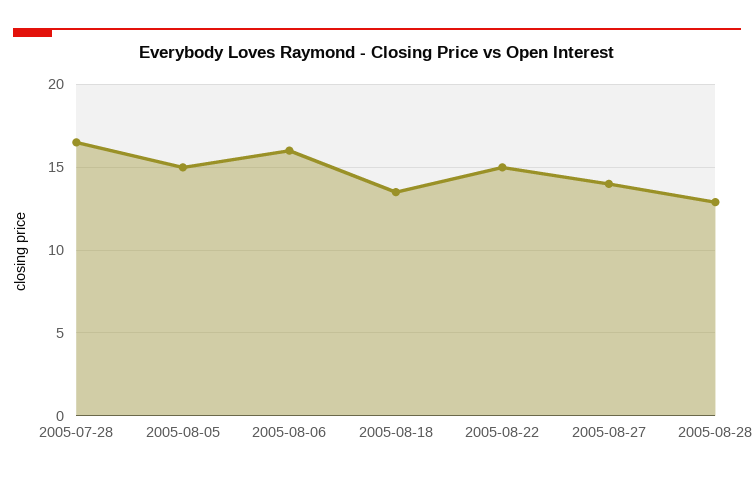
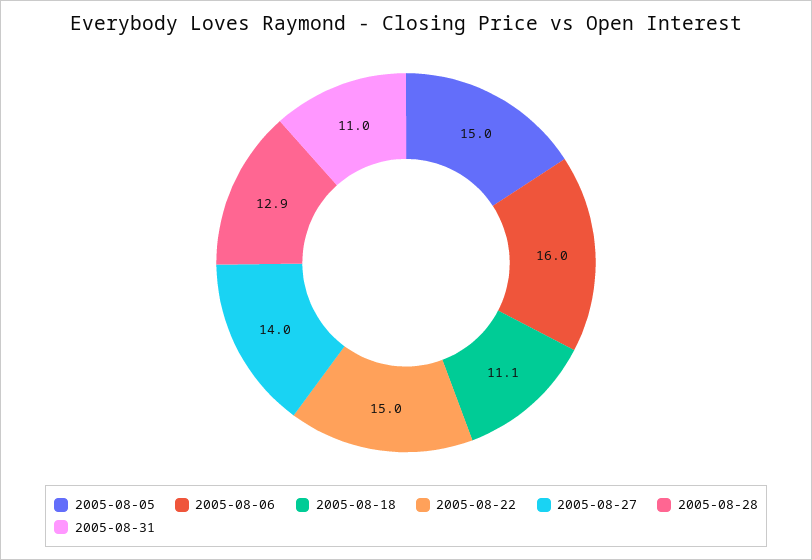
2005-07-28: 16.5 -> none
2005-08-18: 13.5 -> 11.1
2005-08-31: none -> 11

